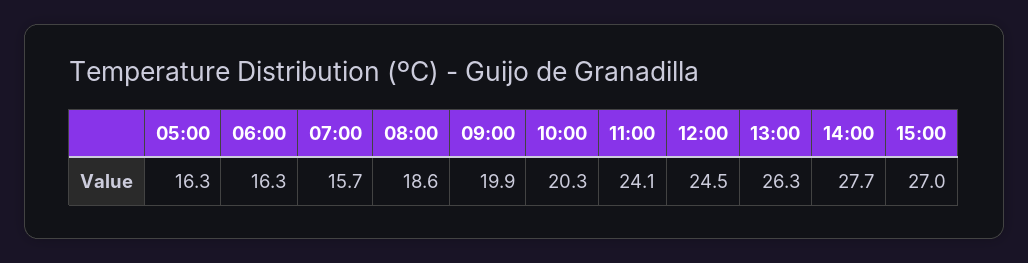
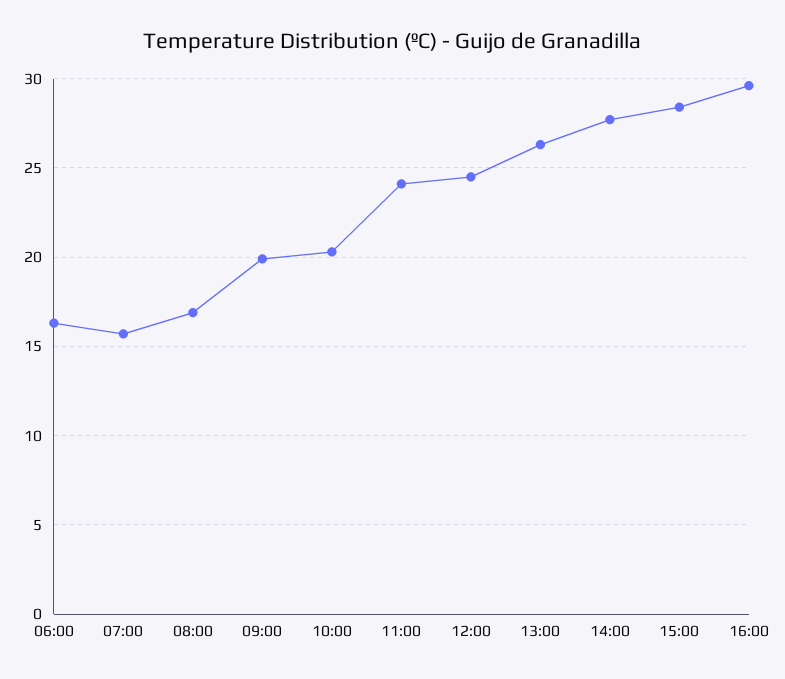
05:00: 16.3 -> none
08:00: 18.6 -> 17
15:00: 27 -> 28.5
16:00: none -> 29.5

